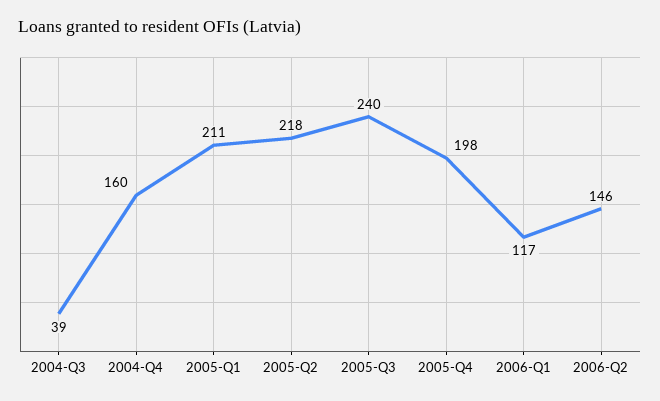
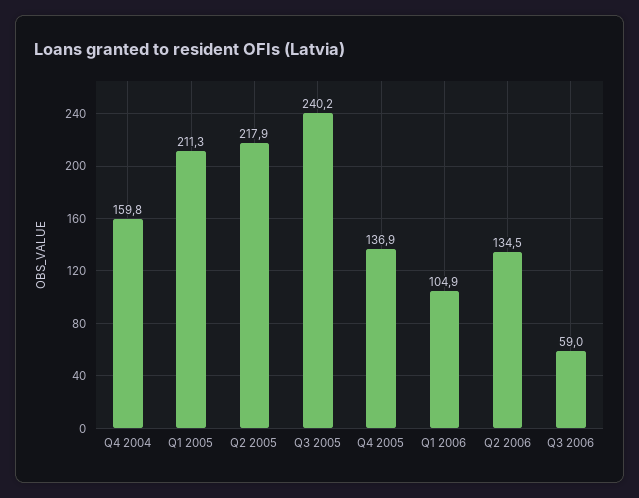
2004-Q3: 39 -> none
2005-Q4: 198 -> 136.9
2006-Q1: 117 -> 104.9
2006-Q2: 146 -> 134.5
Q3 2006: none -> 59

